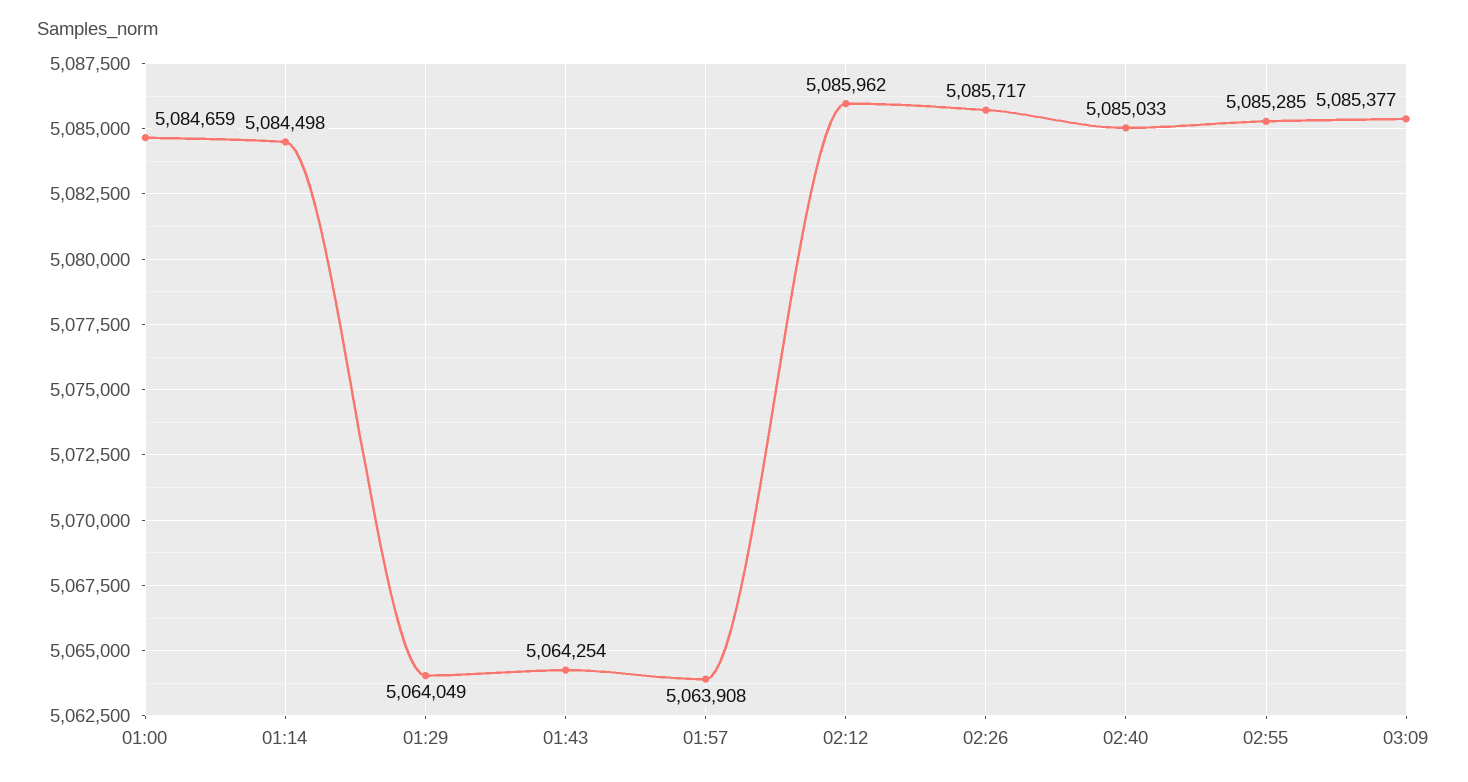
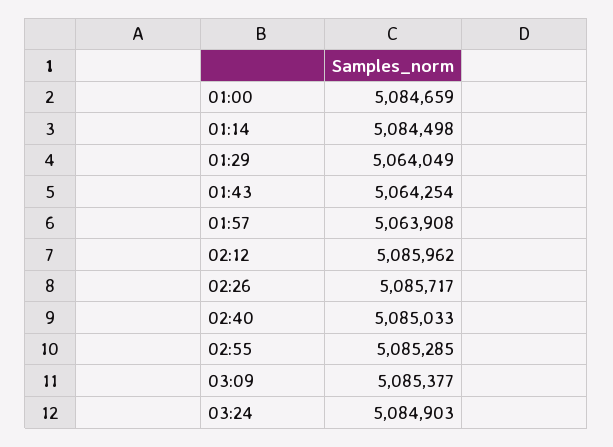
03:24: none -> 5084903

